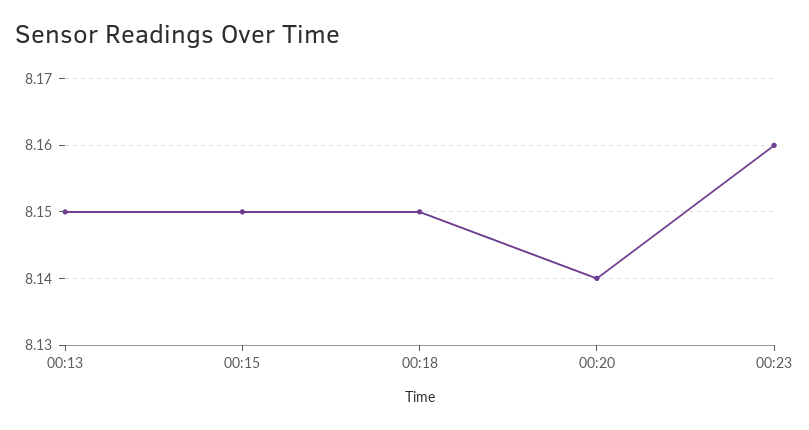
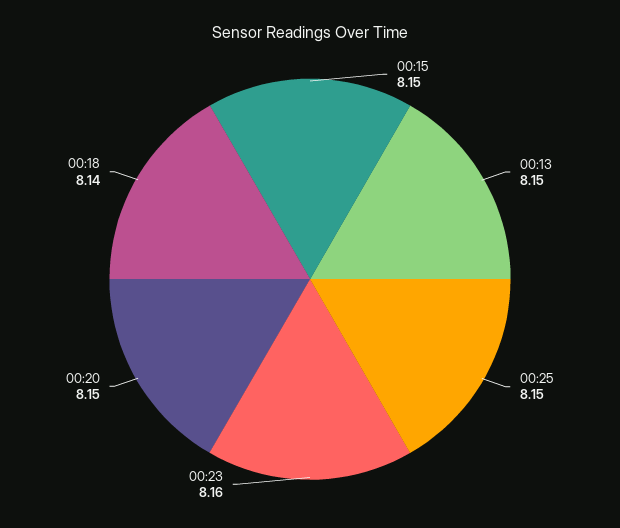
00:18: 8.15 -> 8.14
00:20: 8.14 -> 8.15
00:25: none -> 8.15

